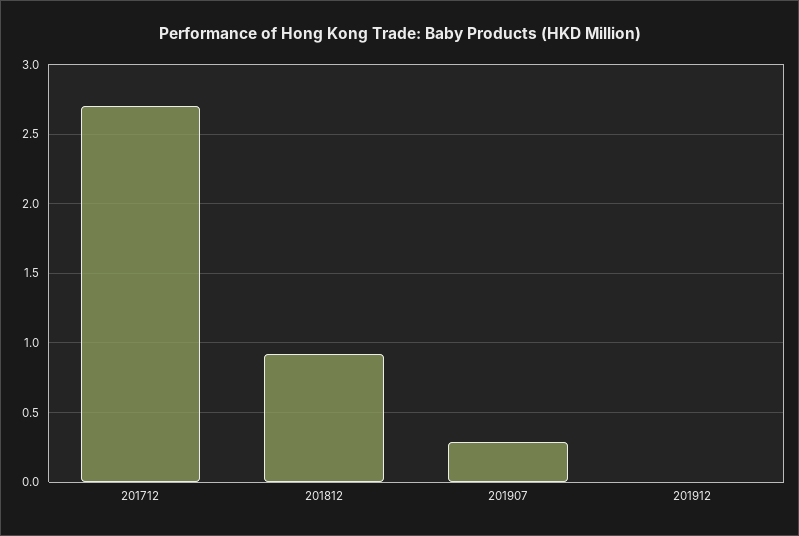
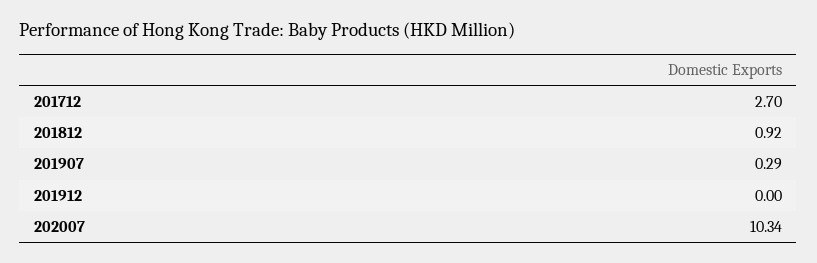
202007: none -> 10.34

